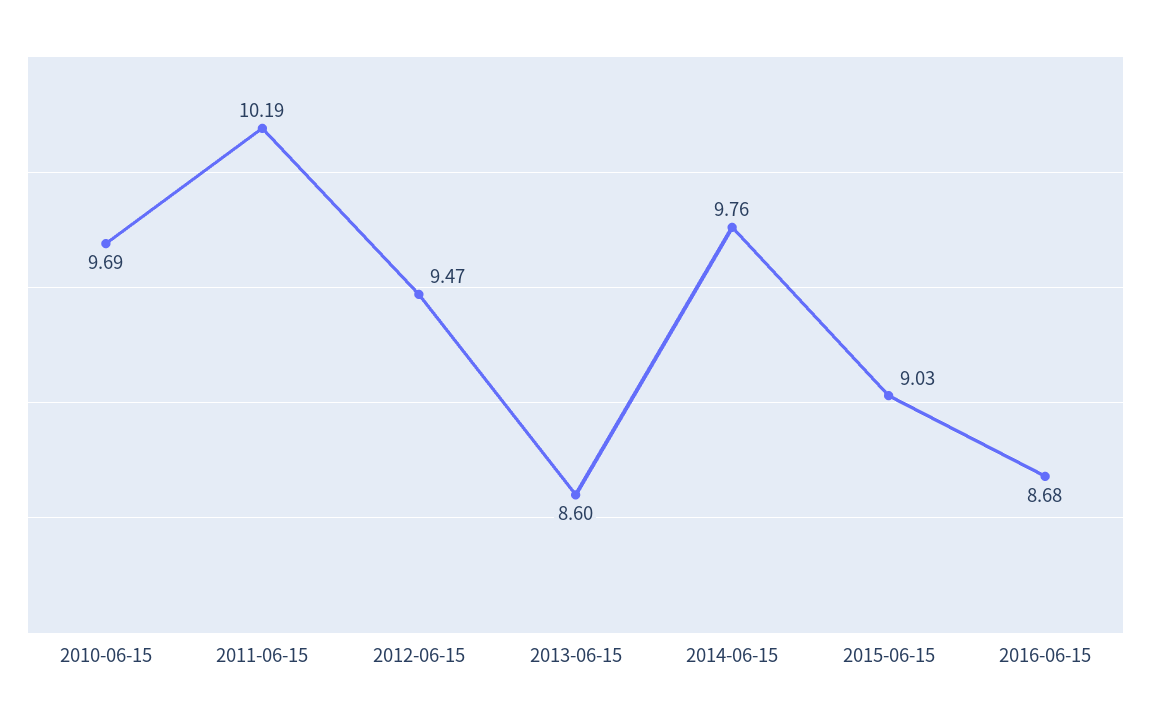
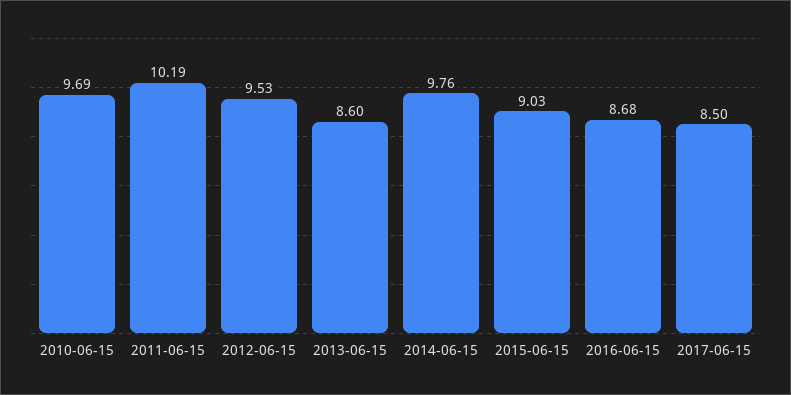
2012-06-15: 9.47 -> 9.53
2017-06-15: none -> 8.5

